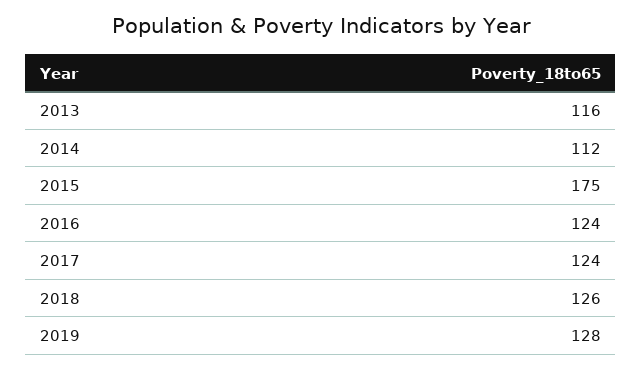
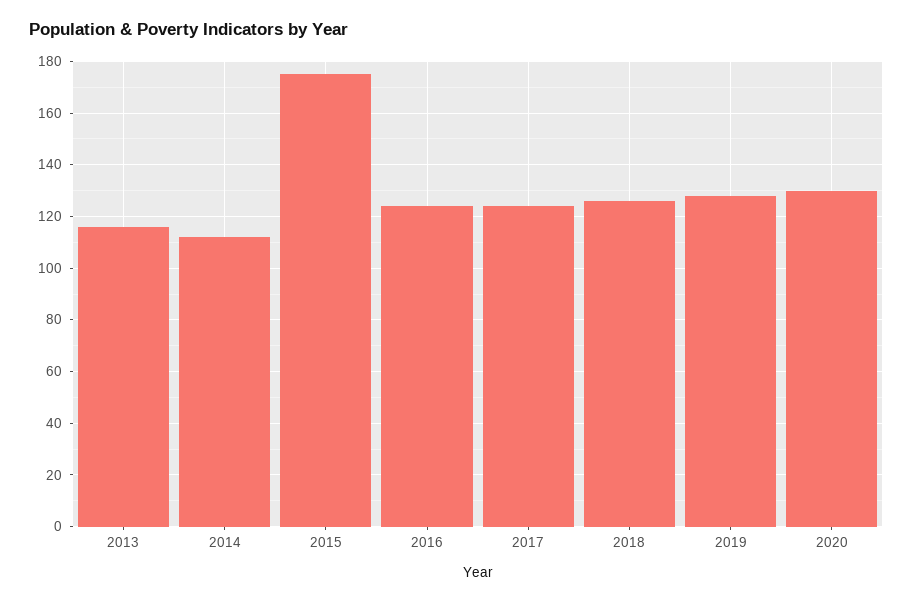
2020: none -> 130

